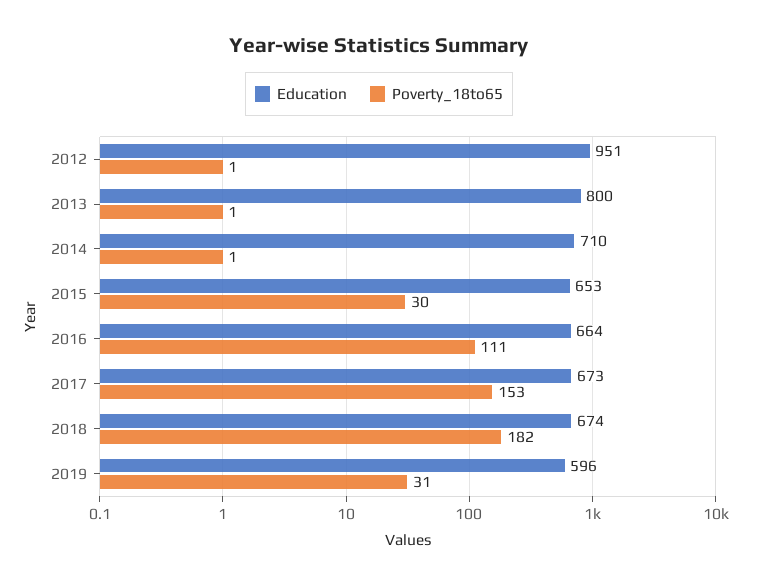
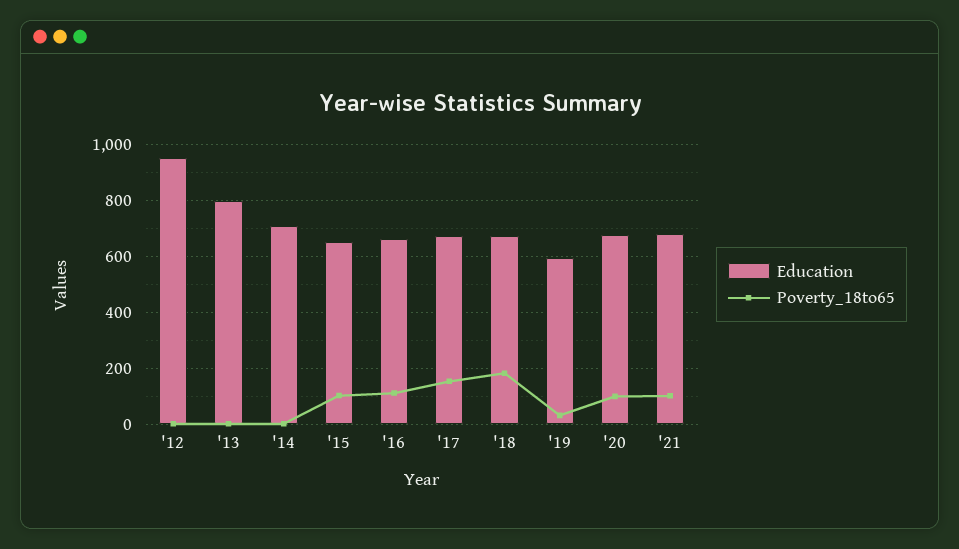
Poverty_18to65, 2015: 30 -> 100
Education, '20: none -> 675
Poverty_18to65, '20: none -> 100
Education, '21: none -> 675
Poverty_18to65, '21: none -> 100

